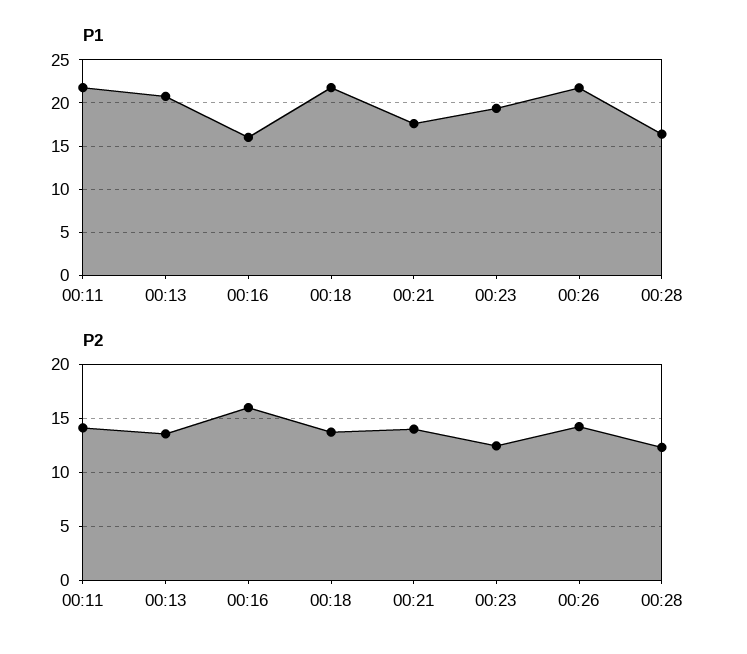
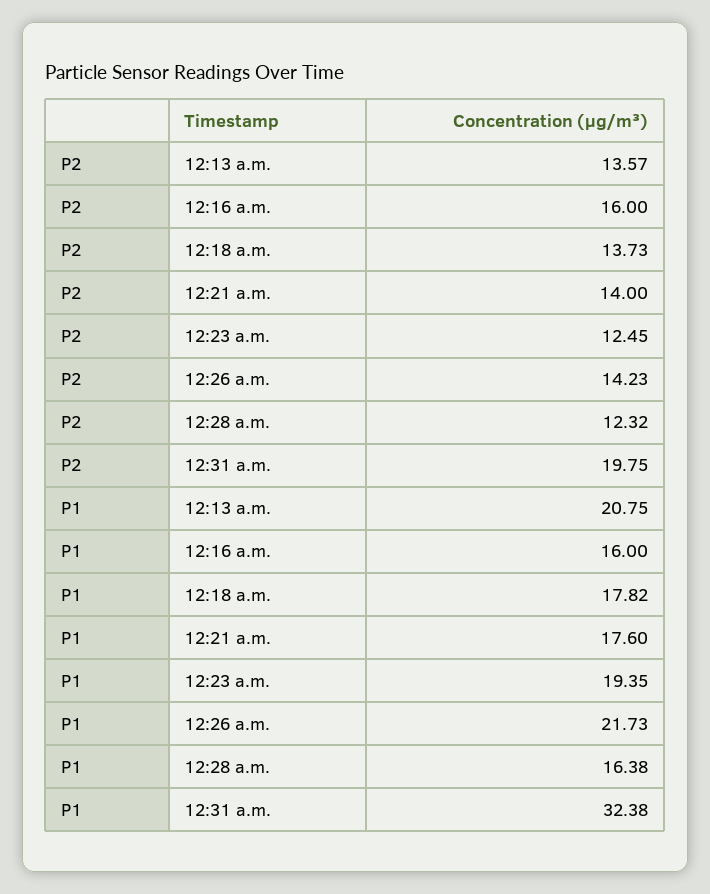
P1, 00:11: 22 -> none
P1, 00:18: 22 -> 17.82
P2, 00:11: 14 -> none
P2, 12:31 a.m.: none -> 19.75
P1, 12:31 a.m.: none -> 32.38

